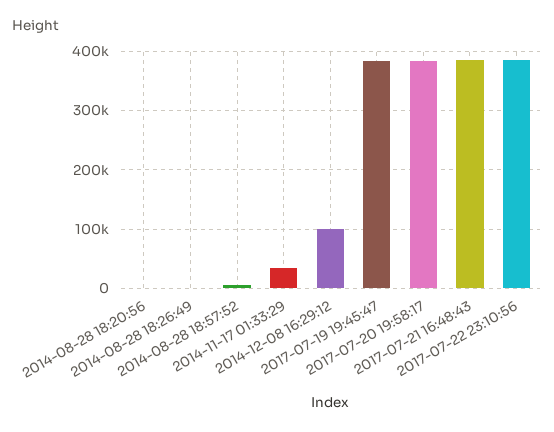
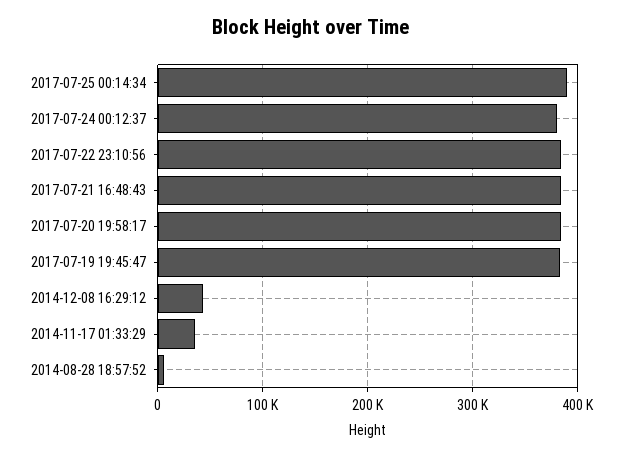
2014-08-28 18:20:56: 0 -> none
2014-08-28 18:26:49: 0 -> none
2014-12-08 16:29:12: 100000 -> 40000
2017-07-25 00:14:34: none -> 390000
2017-07-24 00:12:37: none -> 380000

